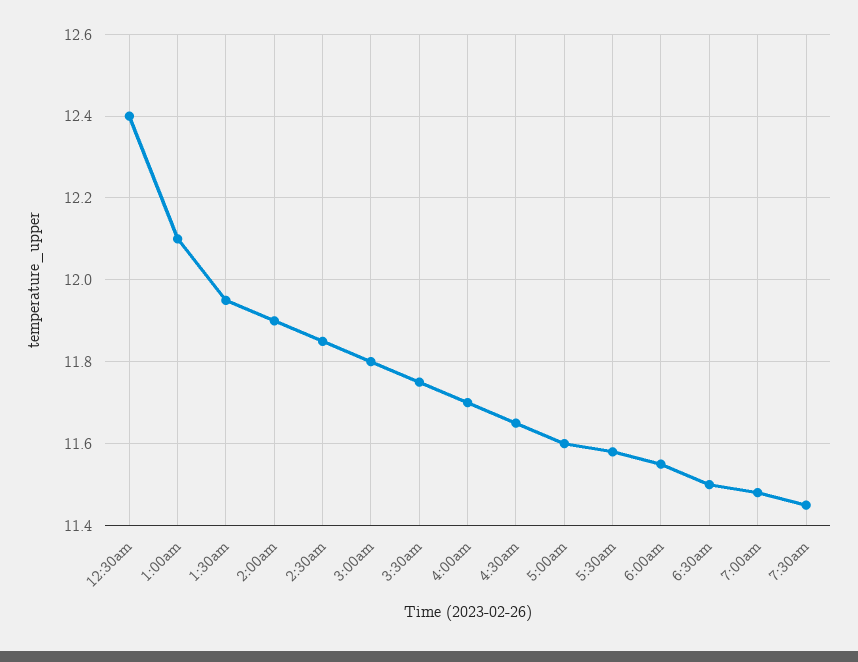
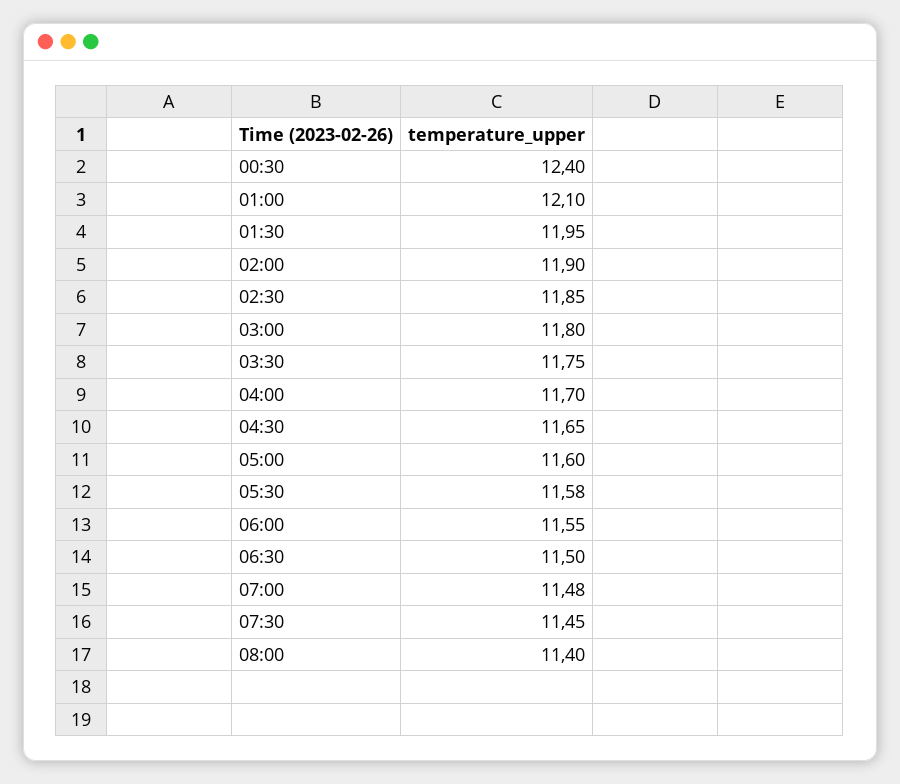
08:00: none -> 11.4

